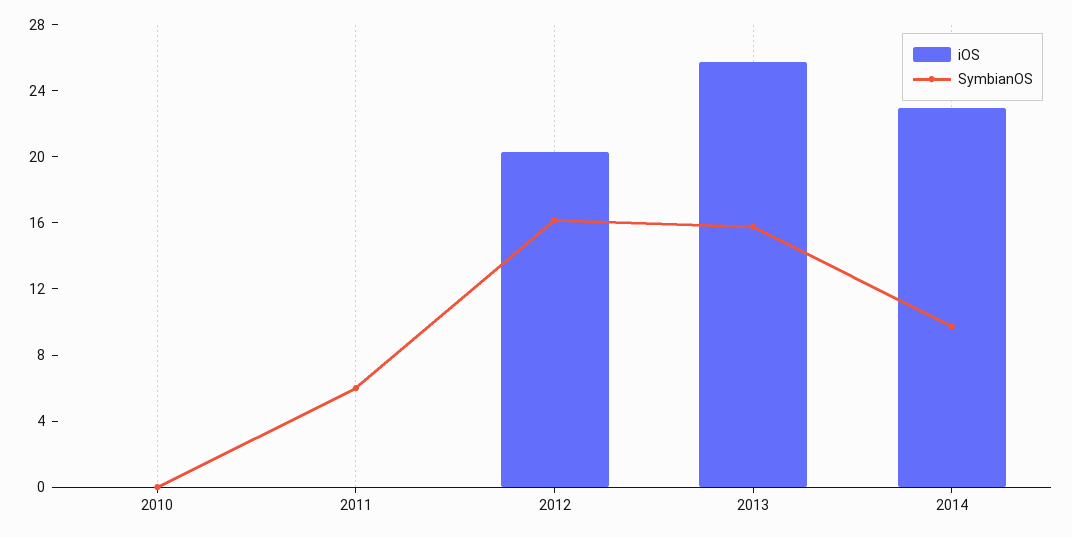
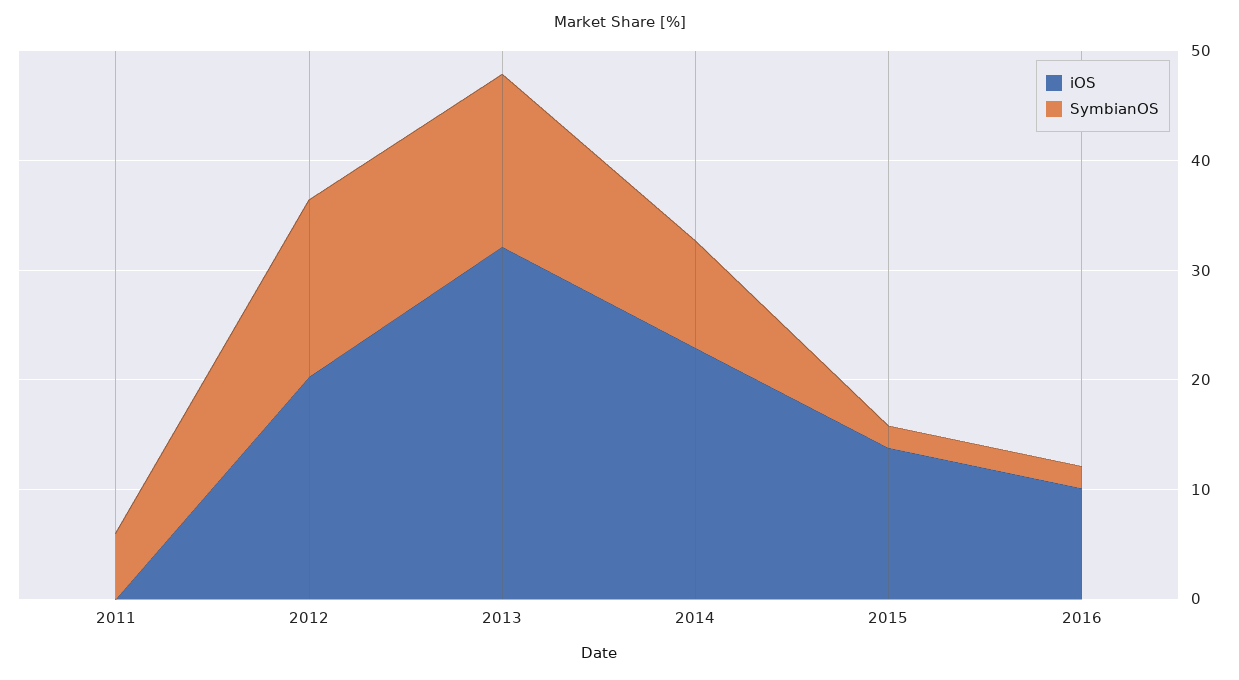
iOS, 2010: 0 -> none
SymbianOS, 2010: 0 -> none
iOS, 2013: 26 -> 32
iOS, 2015: none -> 14
SymbianOS, 2015: none -> 2
iOS, 2016: none -> 10
SymbianOS, 2016: none -> 2

